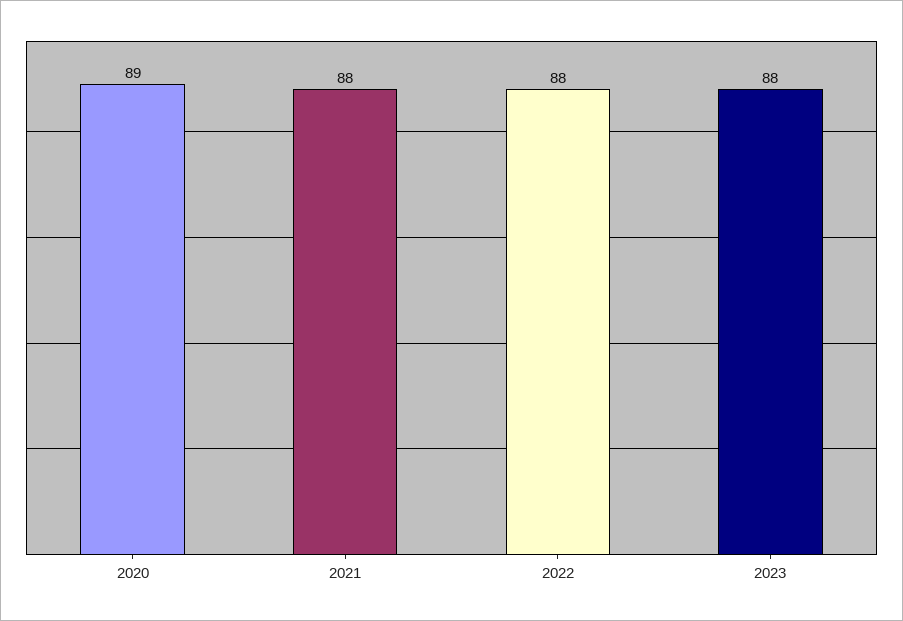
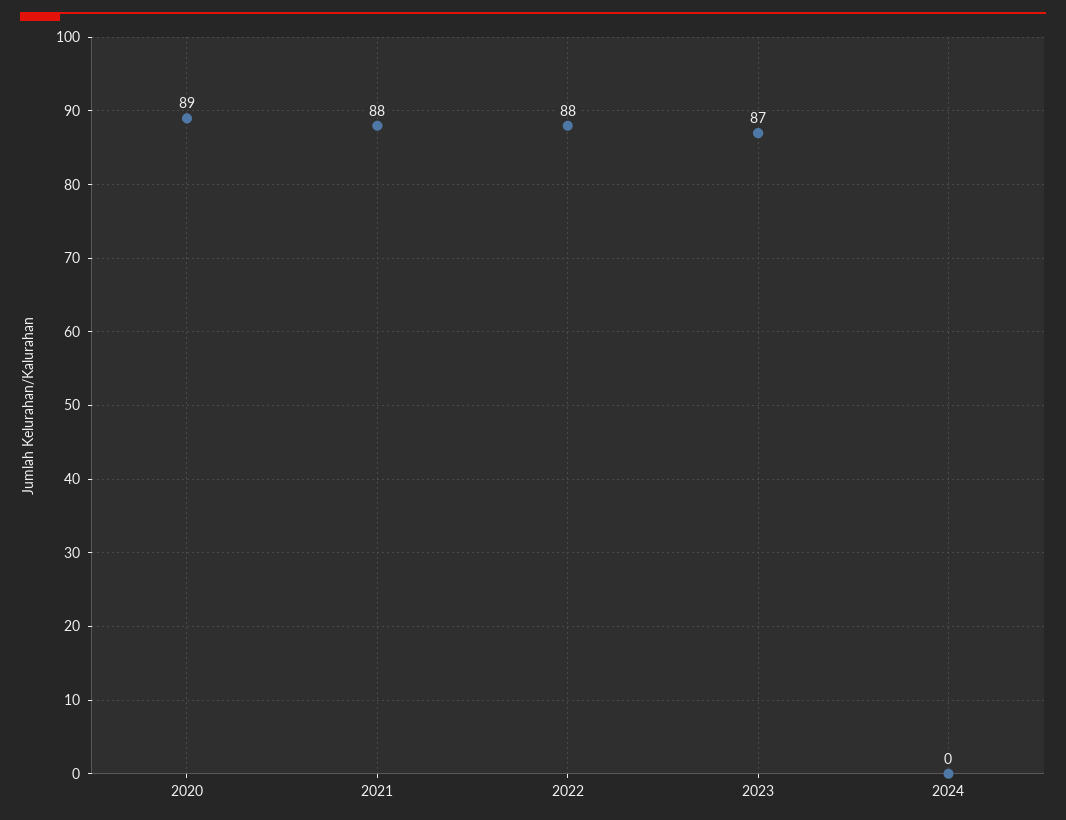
2023: 88 -> 87
2024: none -> 0

